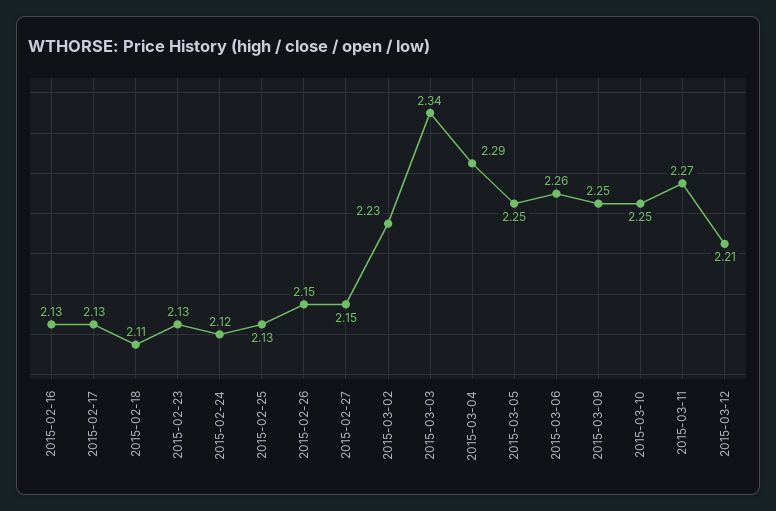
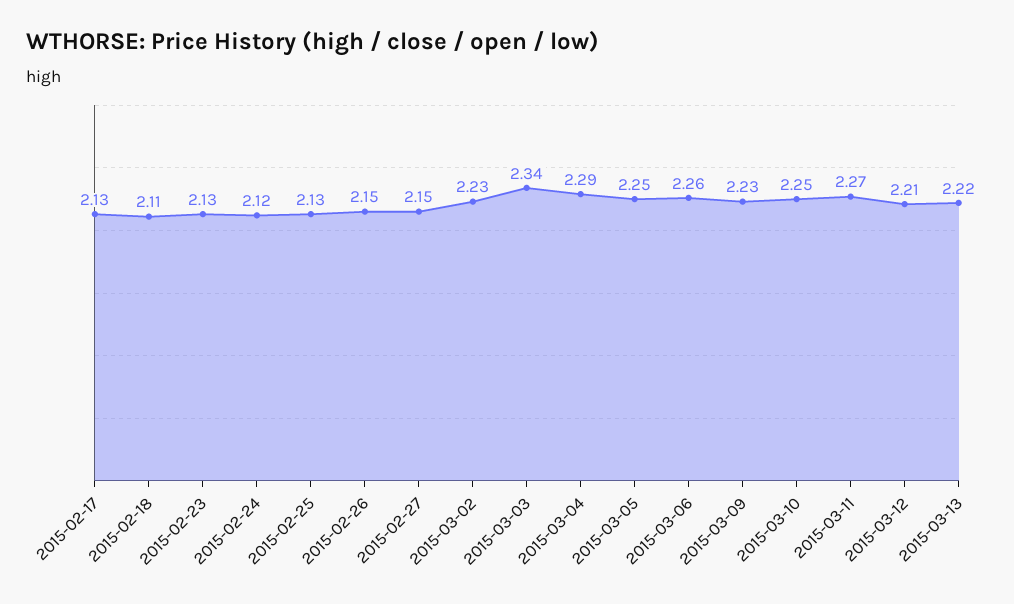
2015-02-16: 2.13 -> none
2015-03-09: 2.25 -> 2.23
2015-03-13: none -> 2.22

